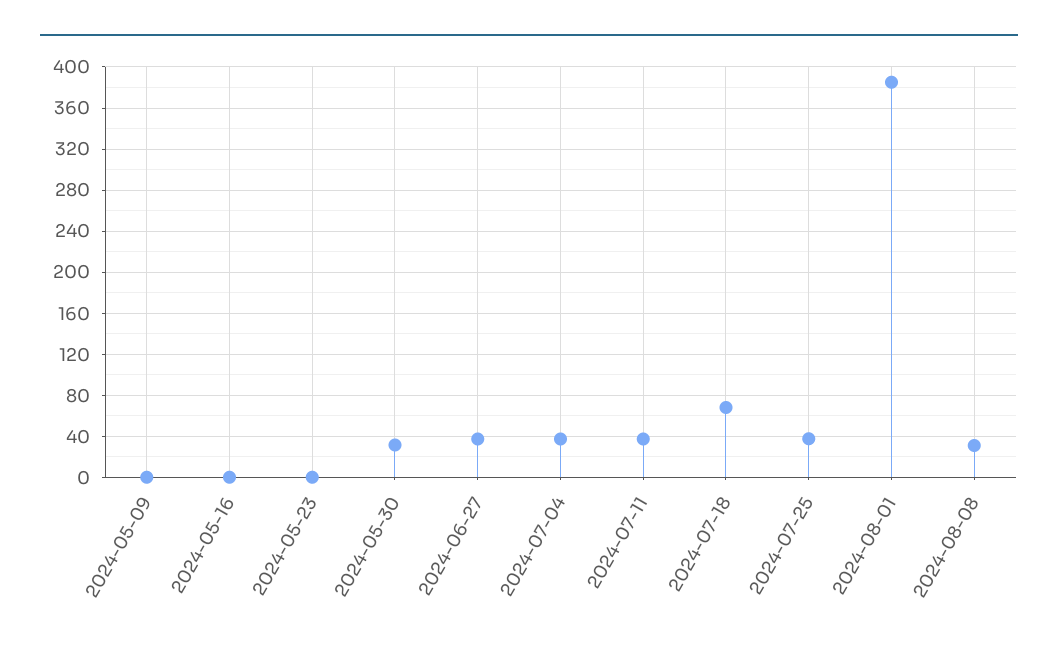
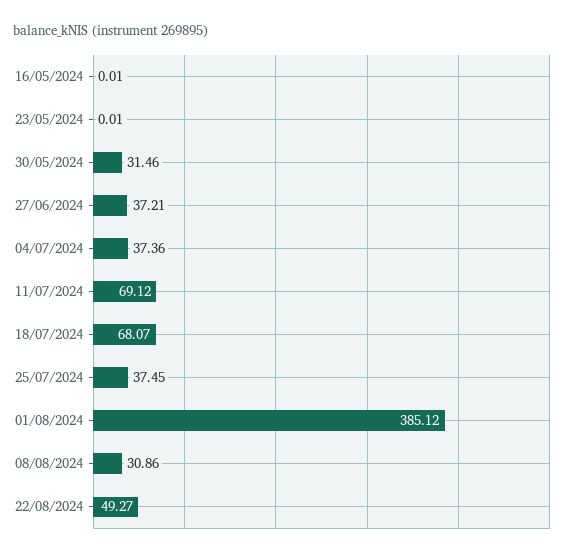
2024-05-09: 0 -> none
2024-07-11: 40 -> 69.12
22/08/2024: none -> 49.27

